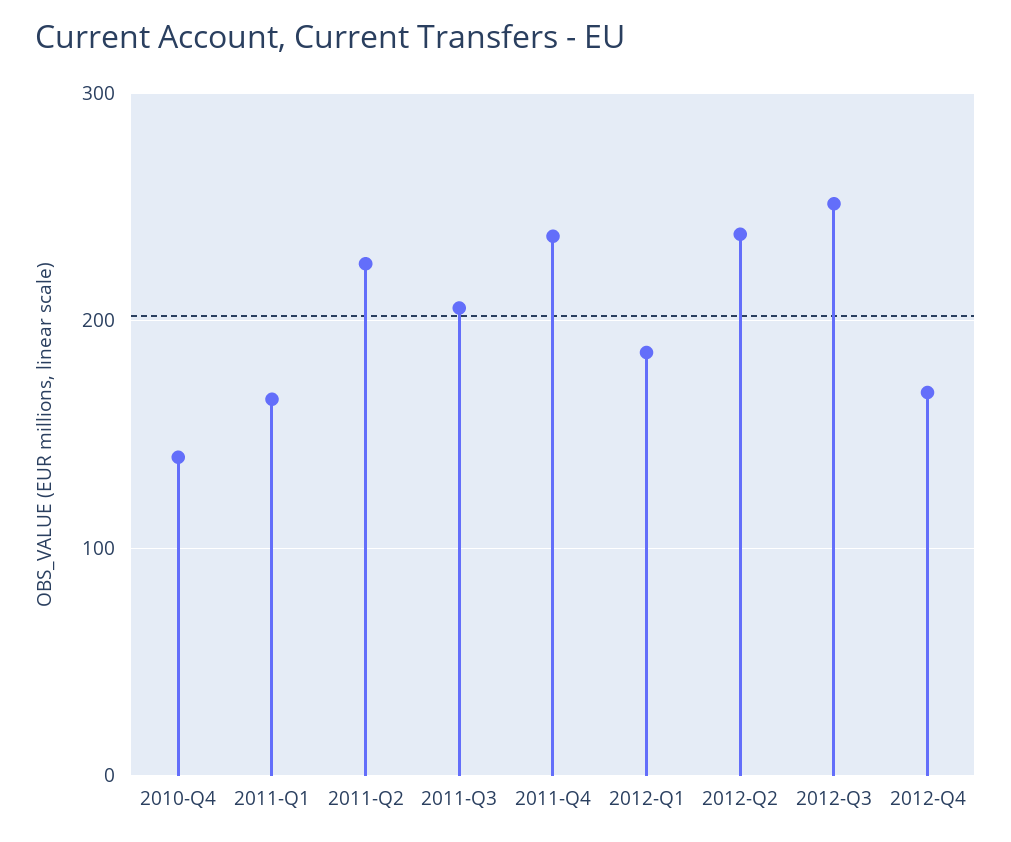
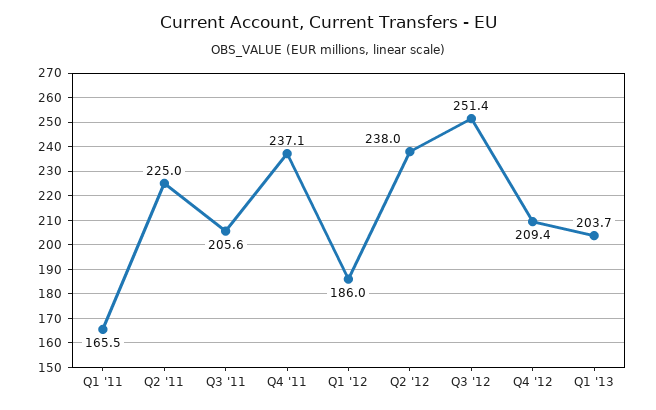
2010-Q4: 140 -> none
2012-Q4: 170 -> 209.4
Q1 '13: none -> 203.7

